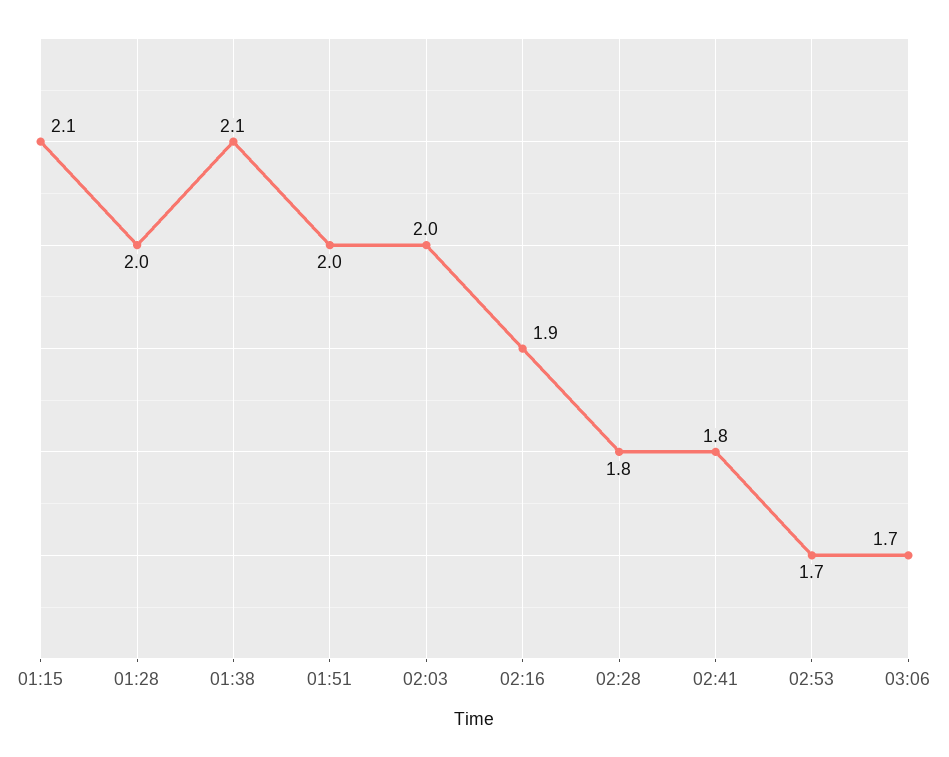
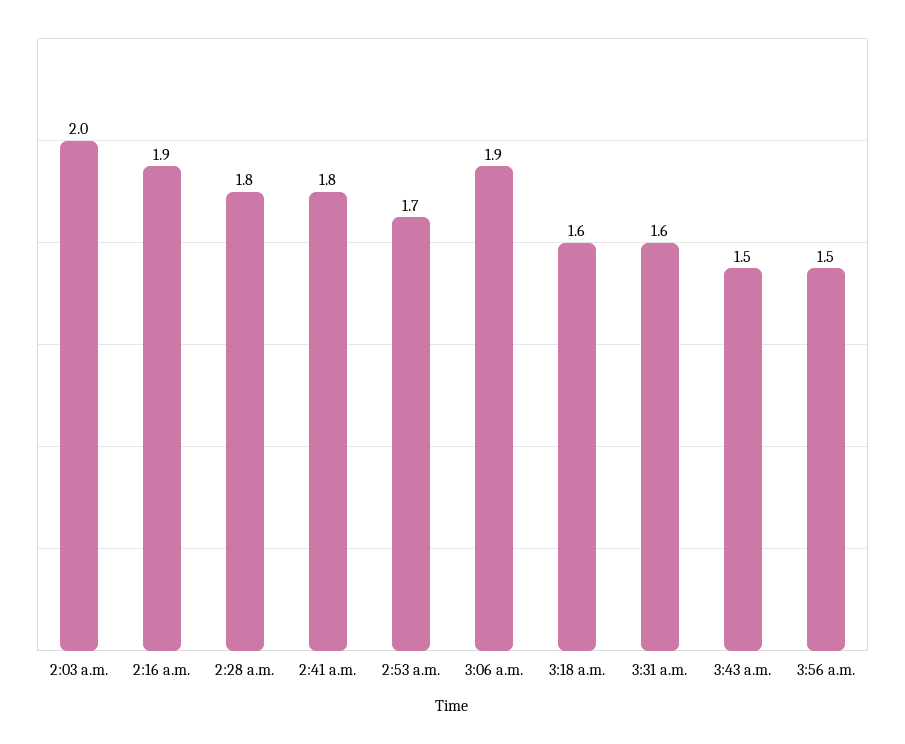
01:15: 2.1 -> none
01:28: 2 -> none
01:38: 2.1 -> none
01:51: 2 -> none
03:06: 1.7 -> 1.9
3:18 a.m.: none -> 1.6
3:31 a.m.: none -> 1.6
3:43 a.m.: none -> 1.5
3:56 a.m.: none -> 1.5

